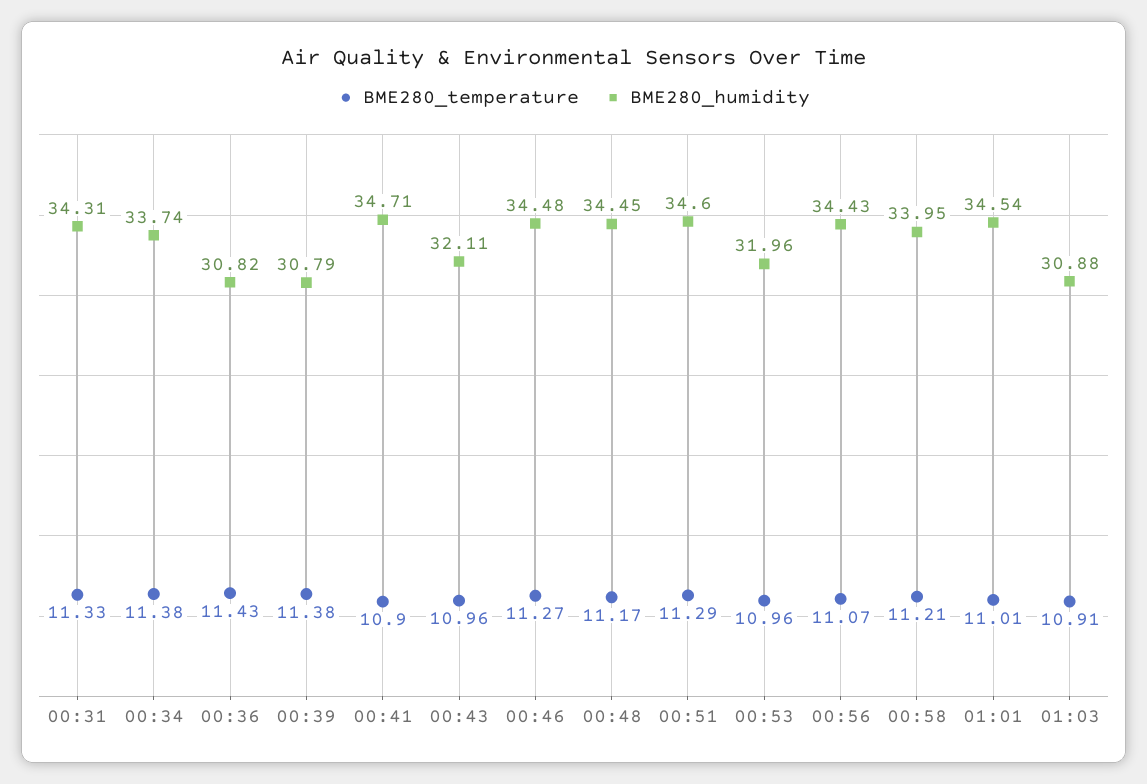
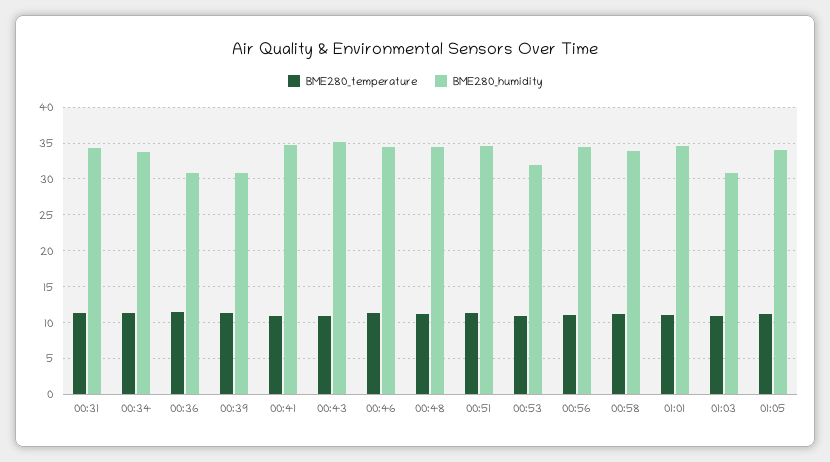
BME280_humidity, 00:43: 32.11 -> 35
BME280_temperature, 01:05: none -> 11
BME280_humidity, 01:05: none -> 34

